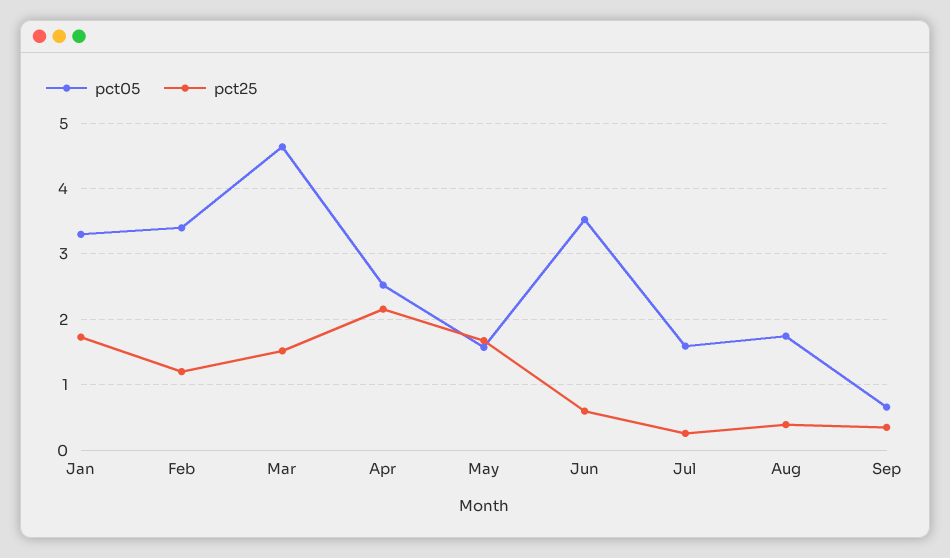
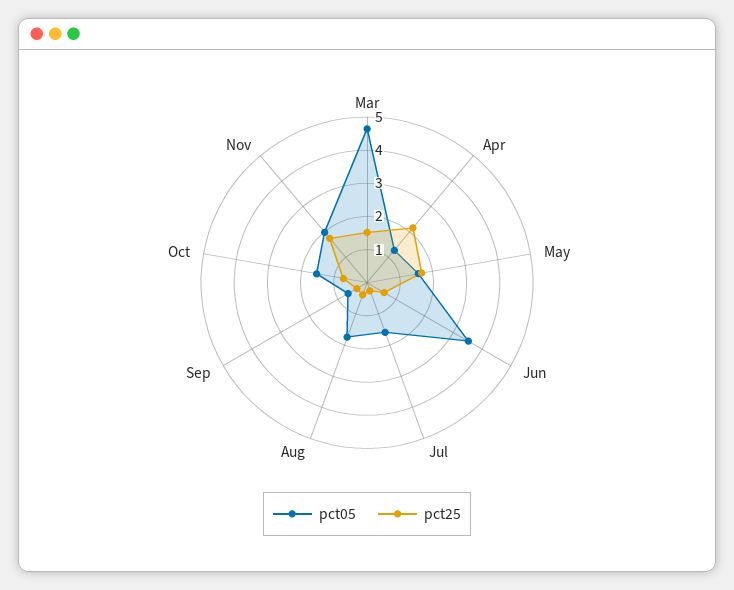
pct05, Jan: 3.3 -> none
pct25, Jan: 1.7 -> none
pct05, Feb: 3.4 -> none
pct25, Feb: 1.2 -> none
pct05, Apr: 2.5 -> 1.25
pct05, Oct: none -> 1.5
pct25, Oct: none -> 0.75
pct05, Nov: none -> 2
pct25, Nov: none -> 1.75

